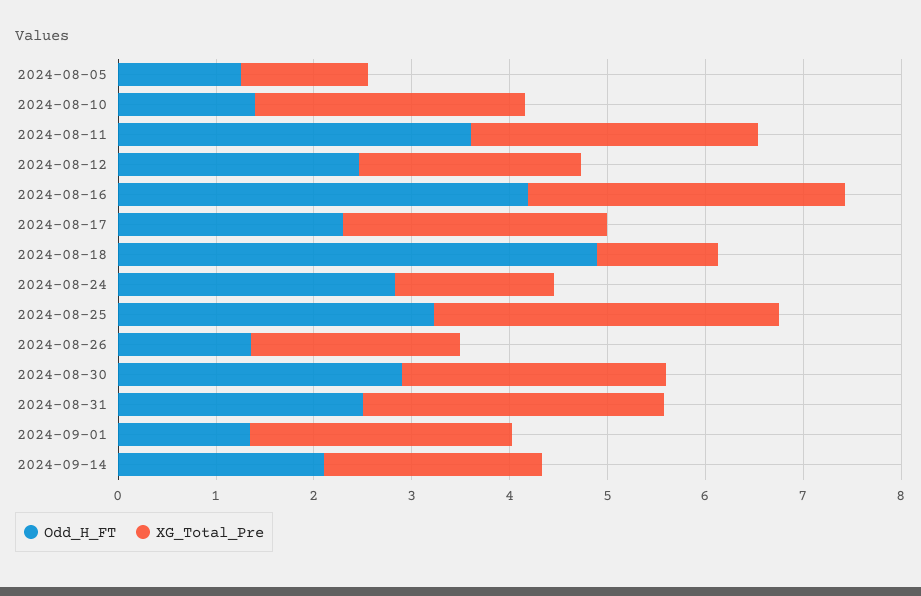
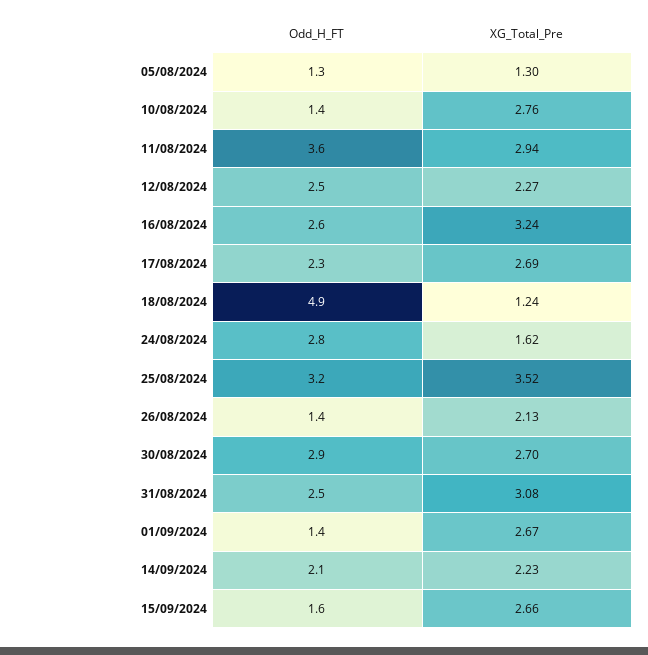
Odd_H_FT, 2024-08-16: 4.2 -> 2.6
Odd_H_FT, 15/09/2024: none -> 1.6
XG_Total_Pre, 15/09/2024: none -> 2.66

